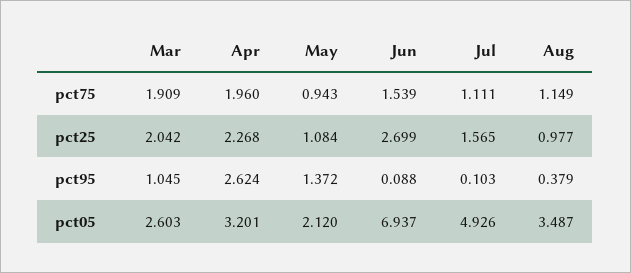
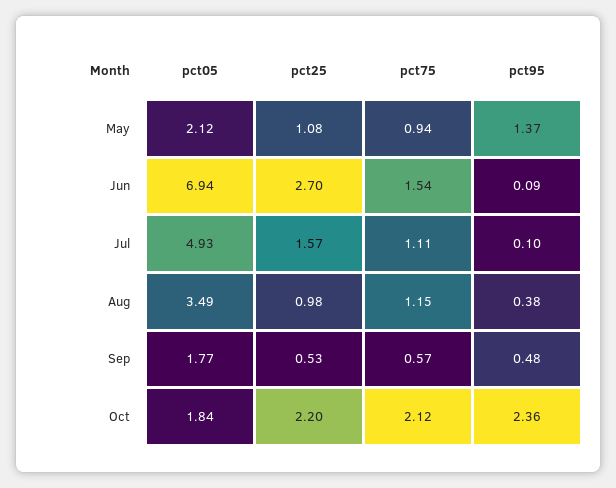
Mar, pct75: 1.909 -> none
Apr, pct75: 1.96 -> none
Mar, pct25: 2.042 -> none
Apr, pct25: 2.268 -> none
Mar, pct95: 1.045 -> none
Apr, pct95: 2.624 -> none
Mar, pct05: 2.603 -> none
Apr, pct05: 3.201 -> none
Sep, pct05: none -> 1.77
Sep, pct25: none -> 0.53
Sep, pct75: none -> 0.57
Sep, pct95: none -> 0.48
Oct, pct05: none -> 1.84
Oct, pct25: none -> 2.2
Oct, pct75: none -> 2.12
Oct, pct95: none -> 2.36

